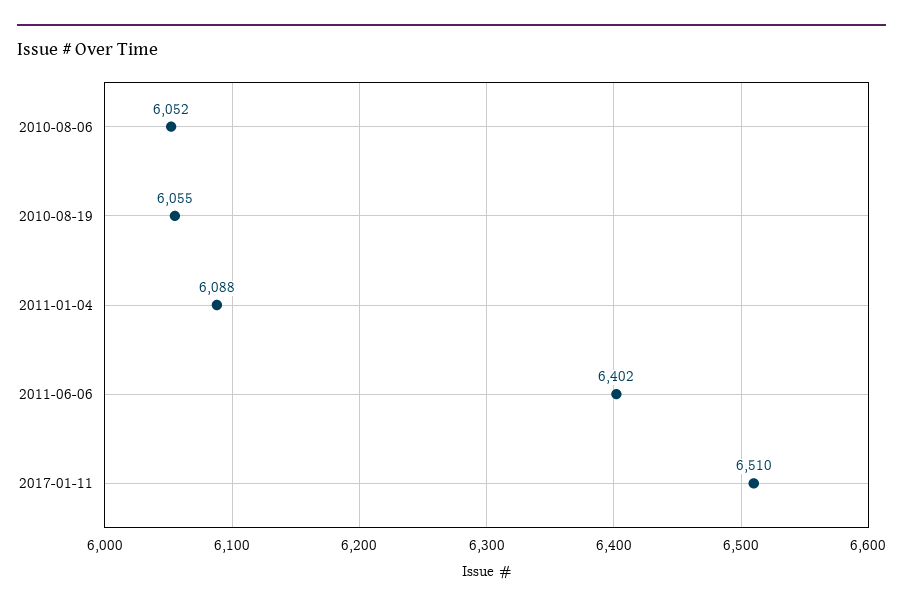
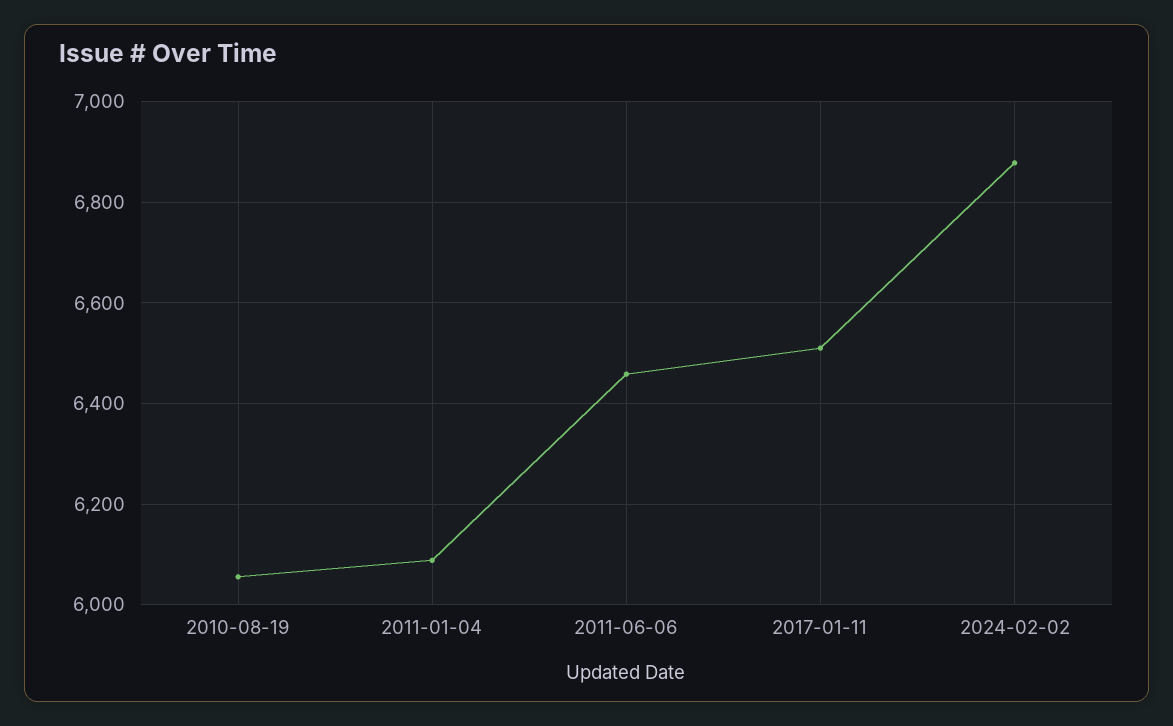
2010-08-06: 6052 -> none
2011-06-06: 6402 -> 6460
2024-02-02: none -> 6880

